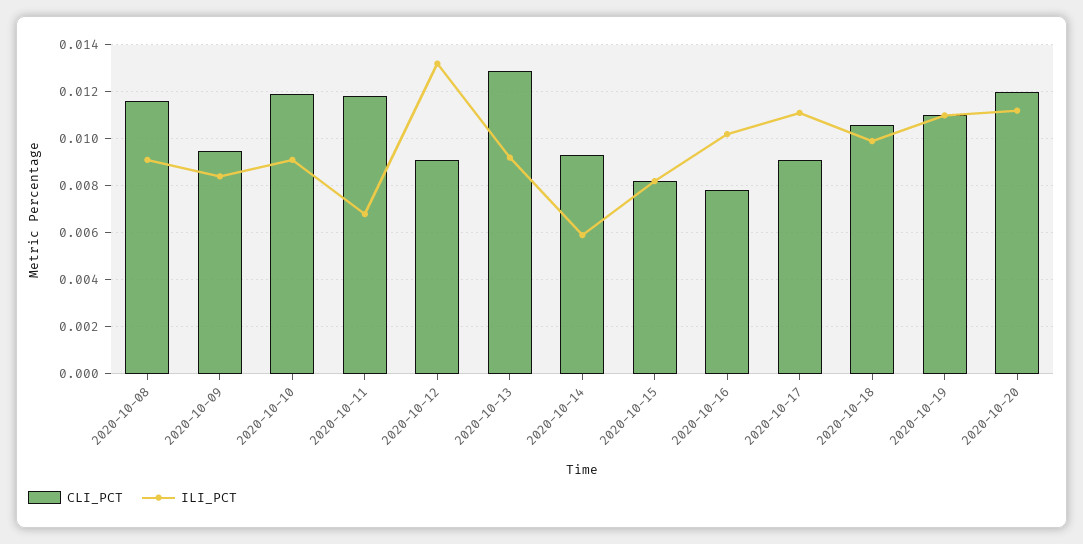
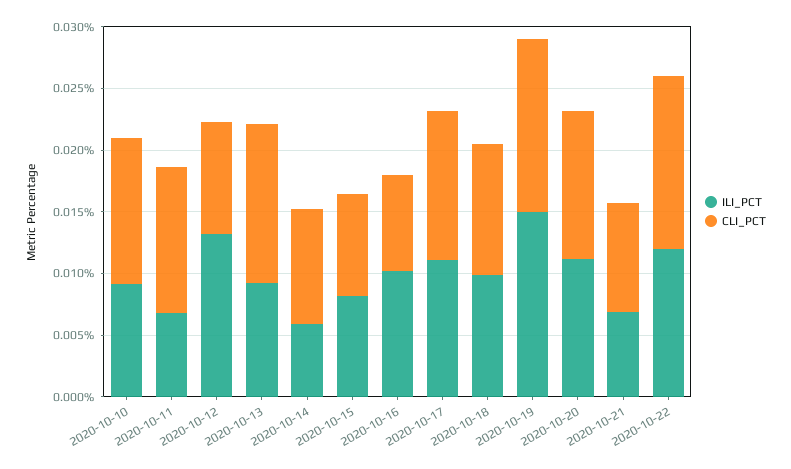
CLI_PCT, 2020-10-08: 0.0115 -> none
ILI_PCT, 2020-10-08: 0.009 -> none
CLI_PCT, 2020-10-09: 0.0095 -> none
ILI_PCT, 2020-10-09: 0.0085 -> none
CLI_PCT, 2020-10-17: 0.009 -> 0.012
CLI_PCT, 2020-10-19: 0.011 -> 0.014
ILI_PCT, 2020-10-19: 0.011 -> 0.015
ILI_PCT, 2020-10-21: none -> 0.007
CLI_PCT, 2020-10-21: none -> 0.009
ILI_PCT, 2020-10-22: none -> 0.012
CLI_PCT, 2020-10-22: none -> 0.014

